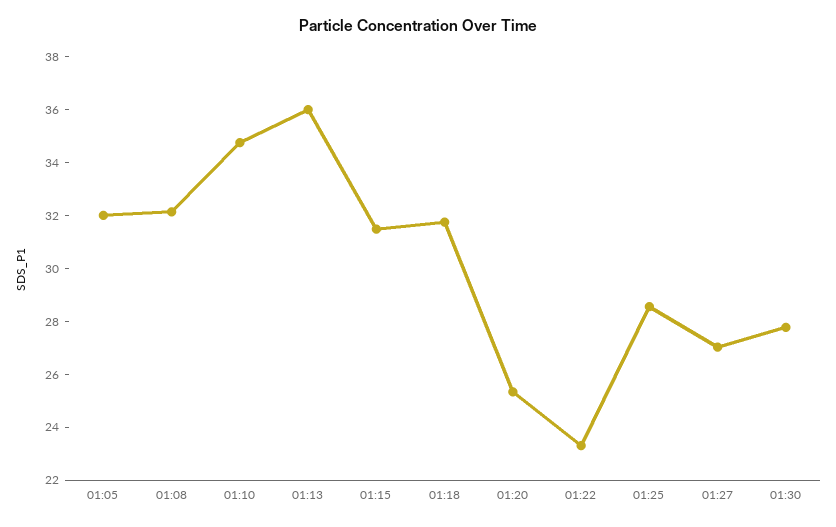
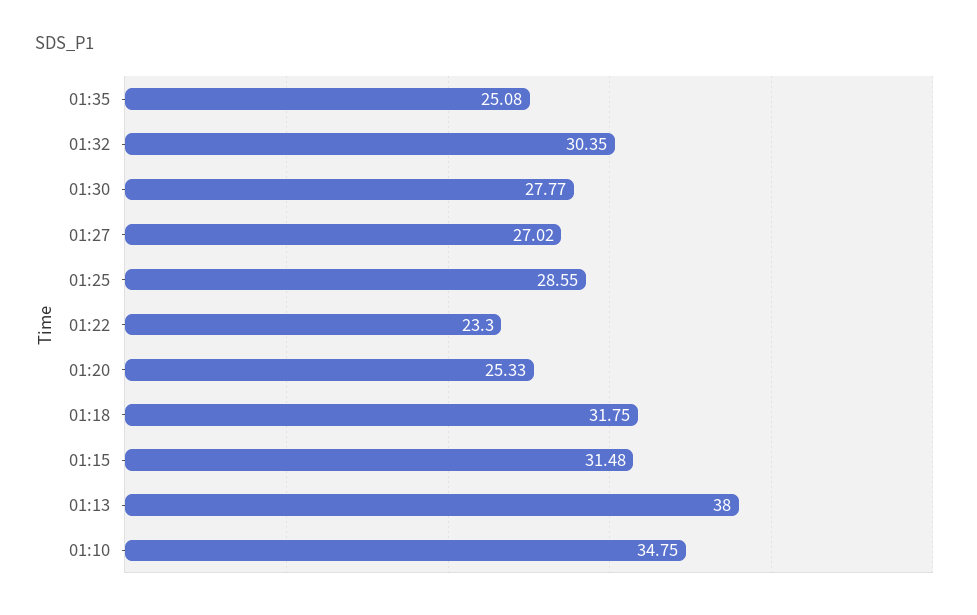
01:05: 32 -> none
01:08: 32 -> none
01:13: 36 -> 38
01:35: none -> 25.08
01:32: none -> 30.35

